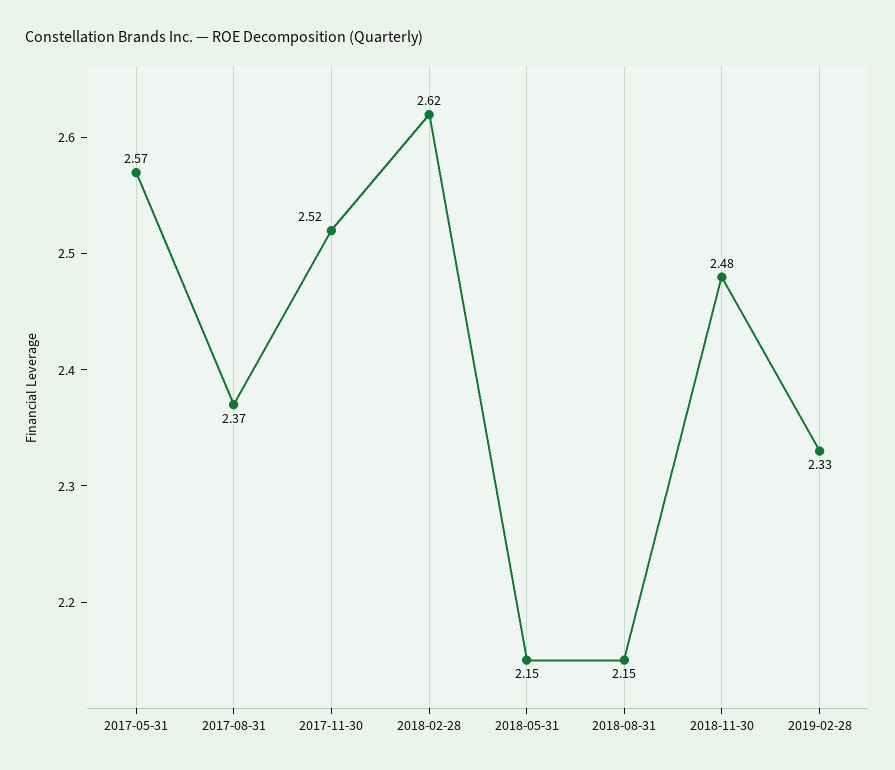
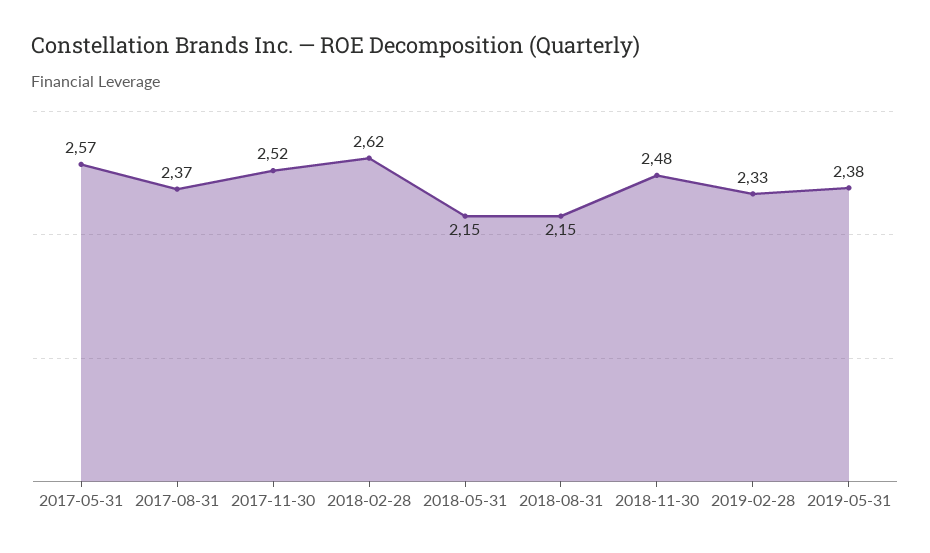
2019-05-31: none -> 2.38

